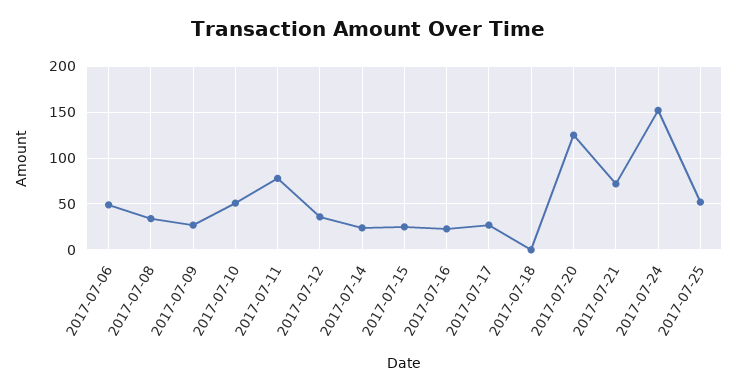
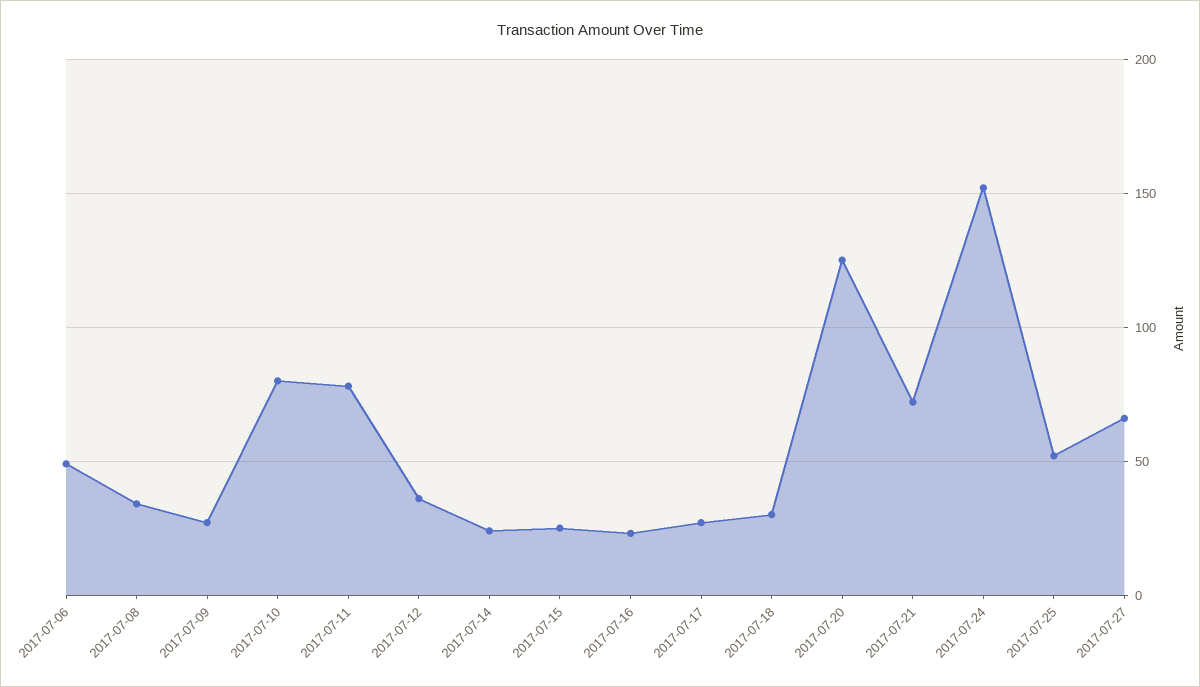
2017-07-10: 50 -> 80
2017-07-18: 0 -> 30
2017-07-27: none -> 65

